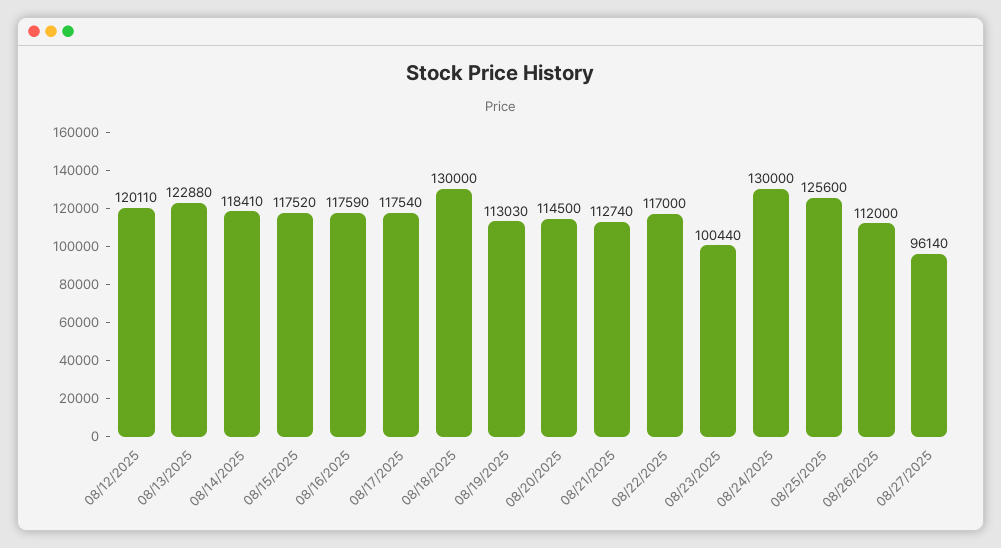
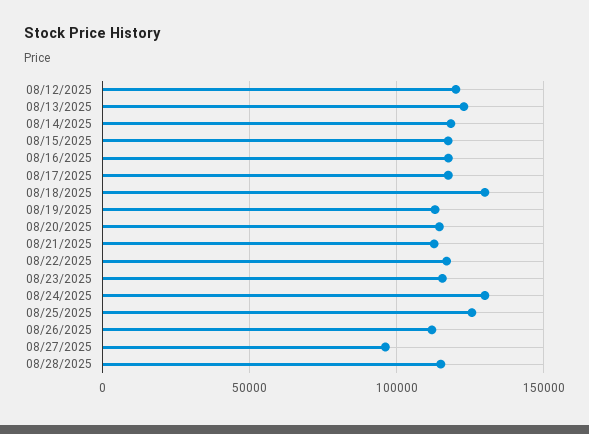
08/23/2025: 100440 -> 115000
08/28/2025: none -> 115000

